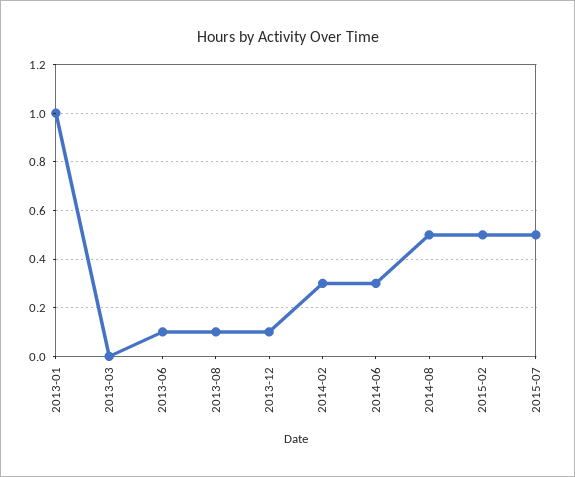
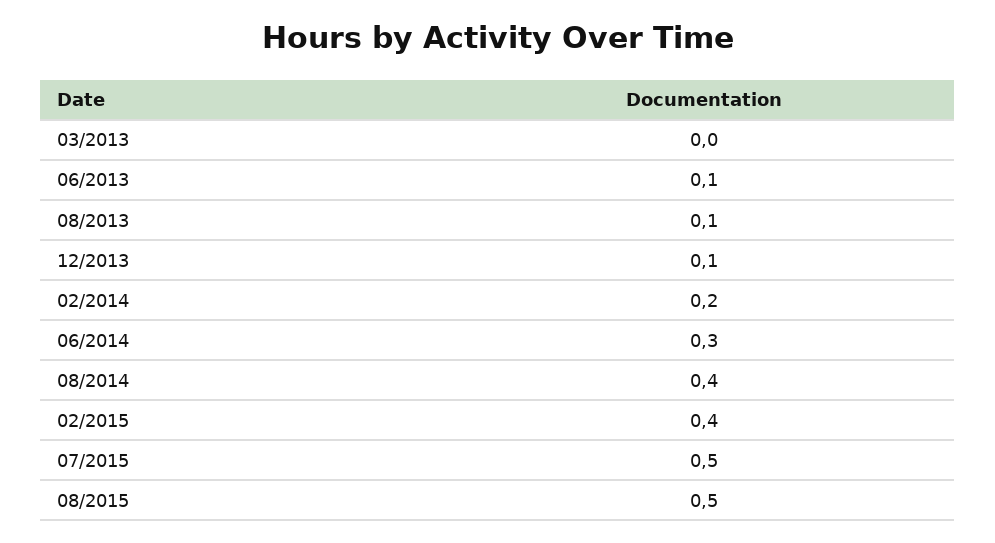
2013-01: 1 -> none
2014-02: 0.3 -> 0.2
2014-08: 0.5 -> 0.4
2015-02: 0.5 -> 0.4
08/2015: none -> 0.5

